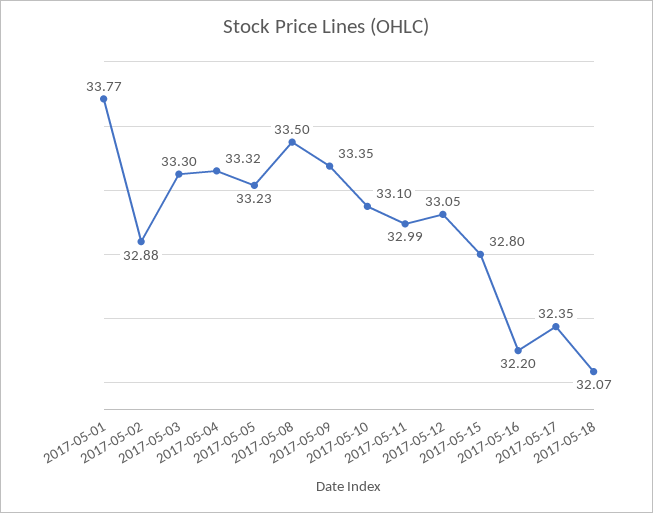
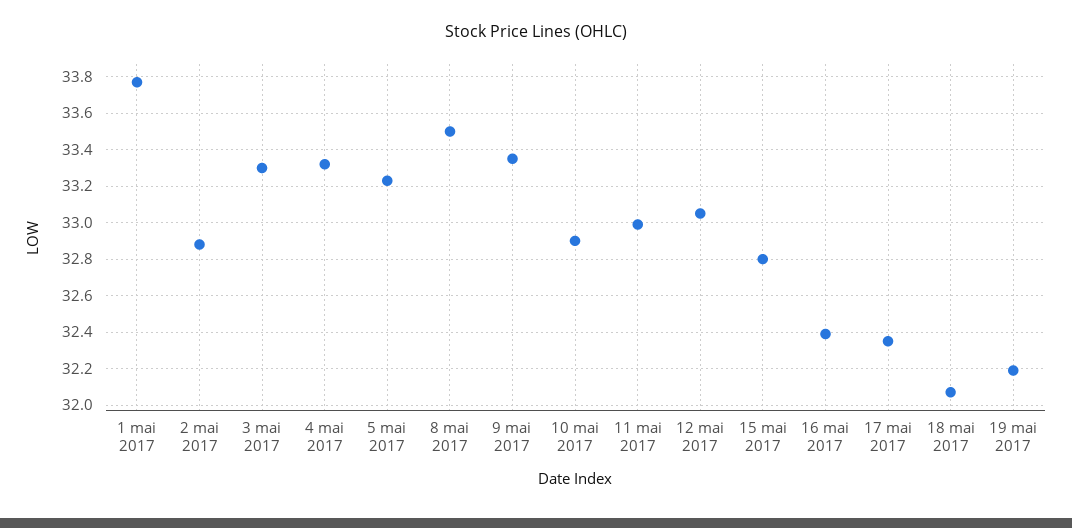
2017-05-10: 33.1 -> 32.9
2017-05-16: 32.2 -> 32.4
19 mai 2017: none -> 32.2

